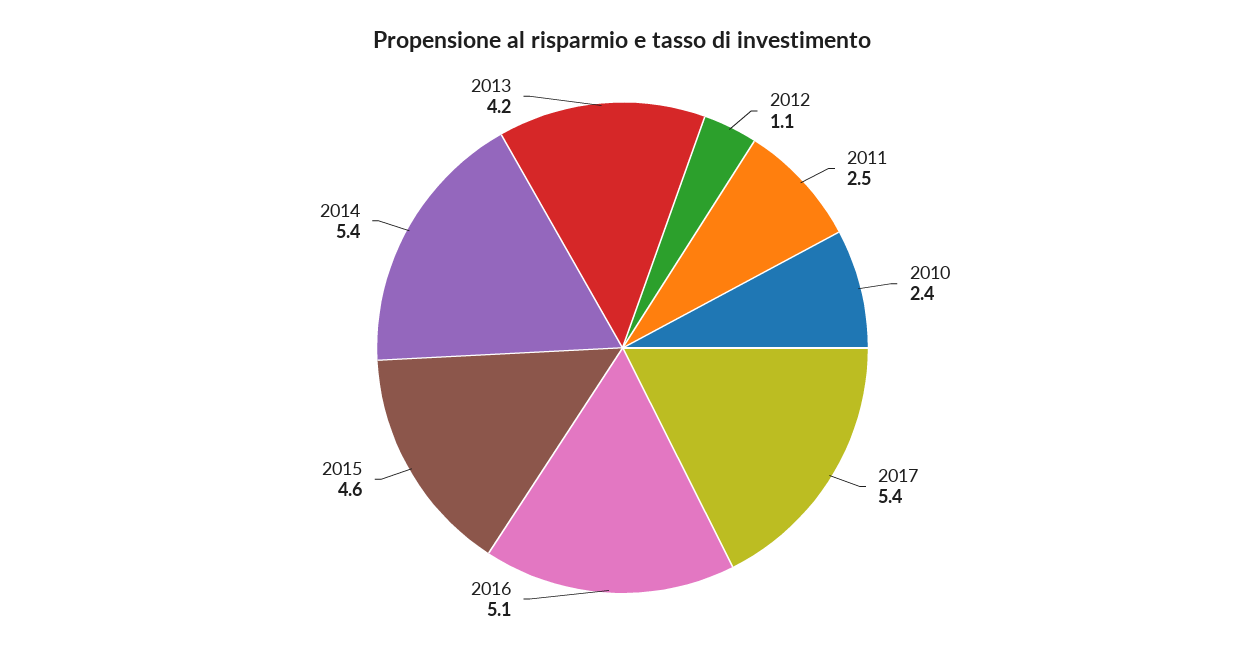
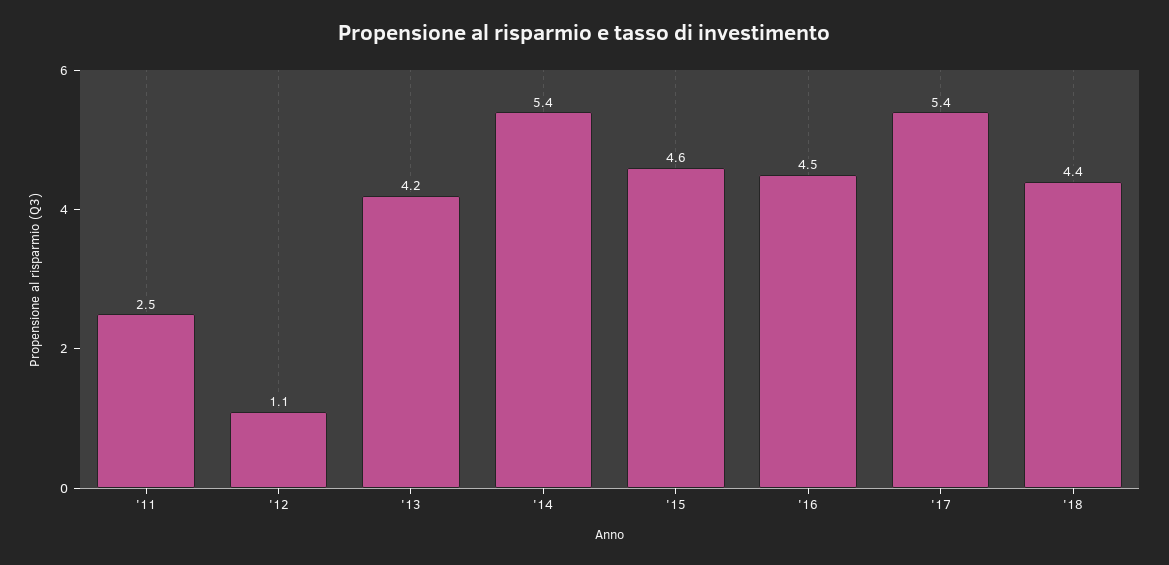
2010: 2.4 -> none
2016: 5.1 -> 4.5
'18: none -> 4.4

